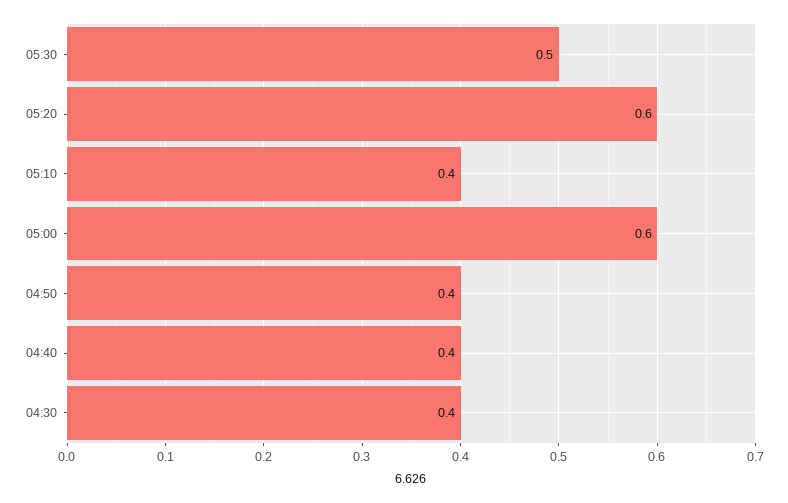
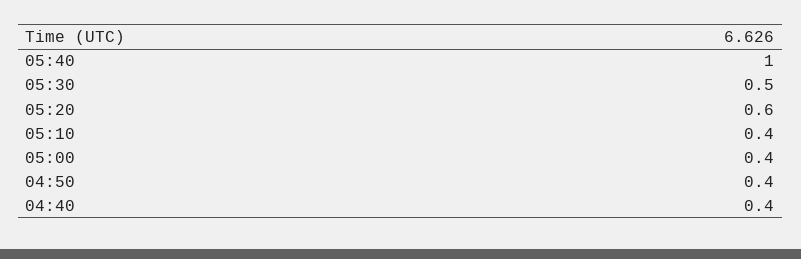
05:00: 0.6 -> 0.4
04:30: 0.4 -> none
05:40: none -> 1

